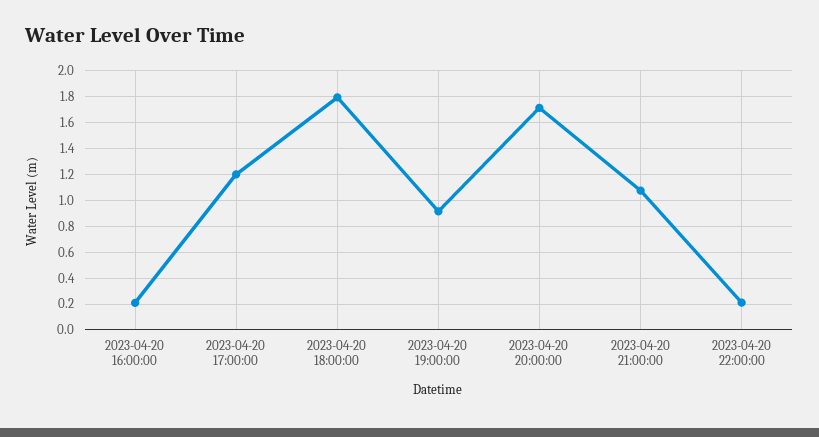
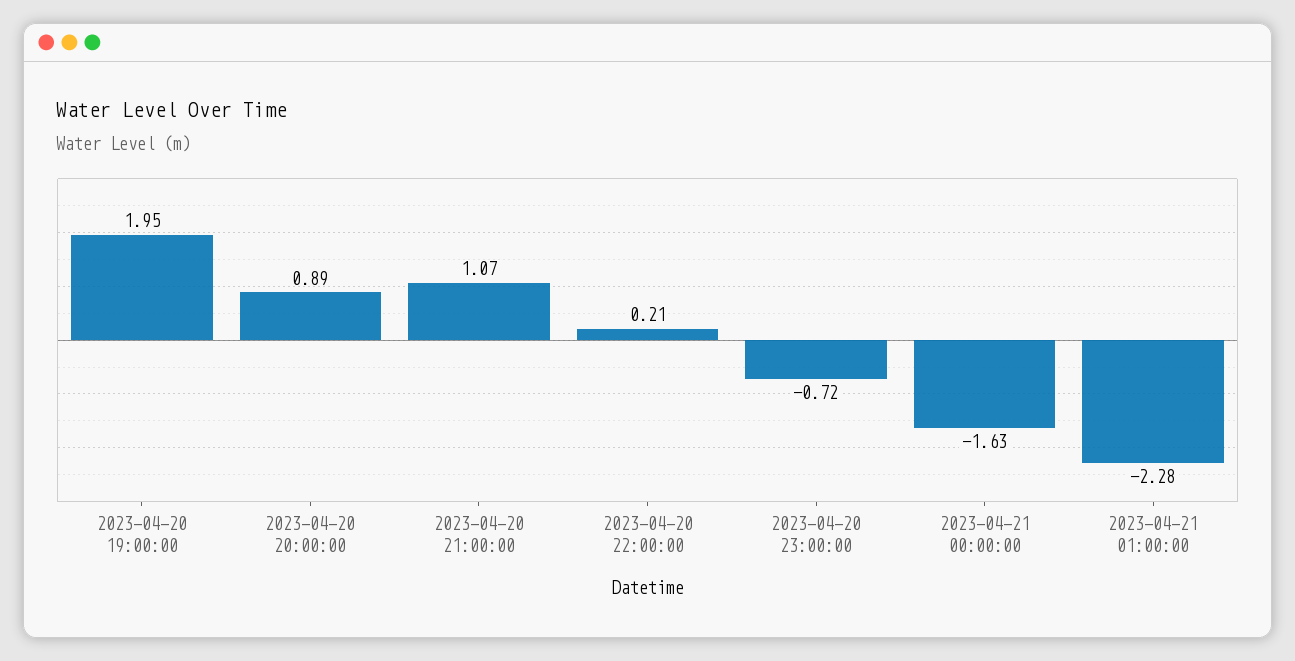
2023-04-20 16:00:00: 0.2 -> none
2023-04-20 17:00:00: 1.2 -> none
2023-04-20 18:00:00: 1.8 -> none
2023-04-20 19:00:00: 0.9 -> 1.95
2023-04-20 20:00:00: 1.7 -> 0.89
2023-04-20 23:00:00: none -> -0.72
2023-04-21 00:00:00: none -> -1.63
2023-04-21 01:00:00: none -> -2.28

